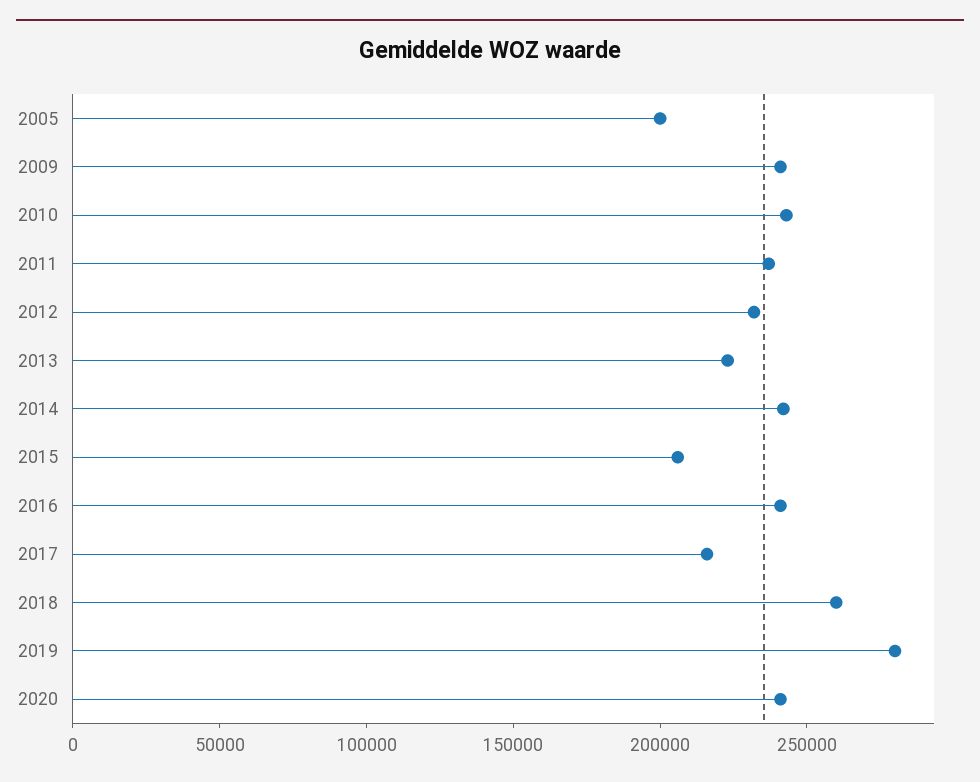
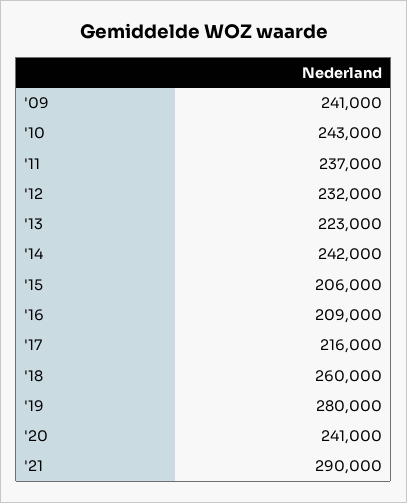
2005: 200000 -> none
2016: 240000 -> 209000
'21: none -> 290000

